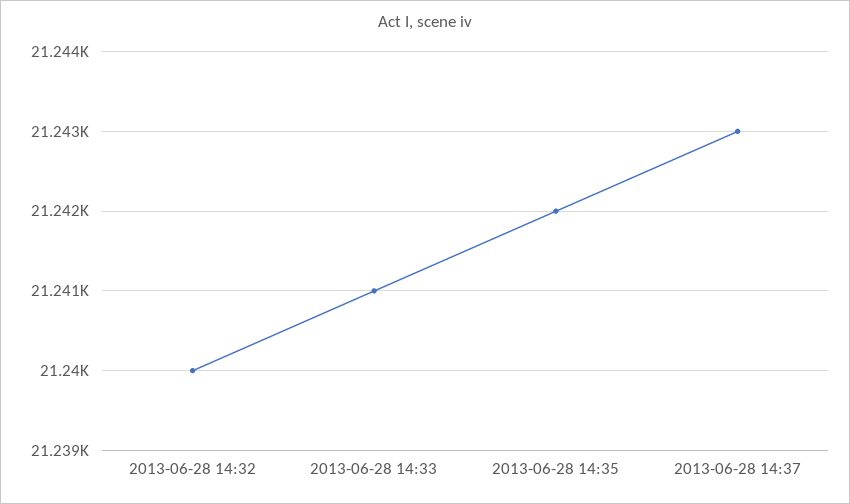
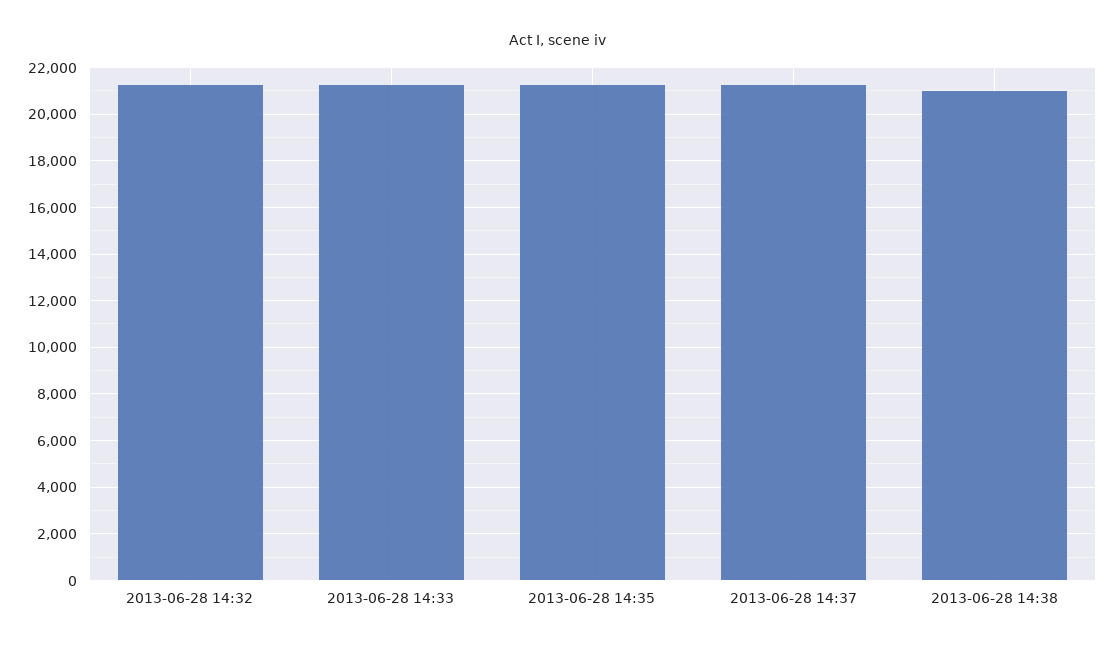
2013-06-28 14:38: none -> 21000

